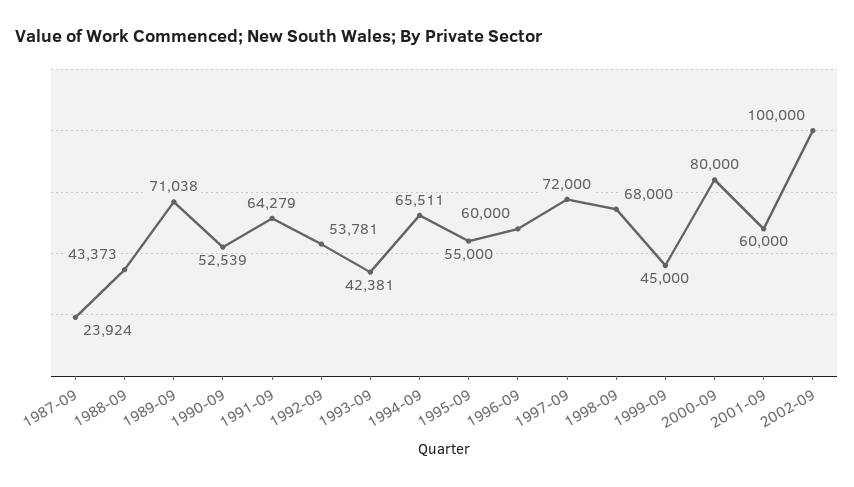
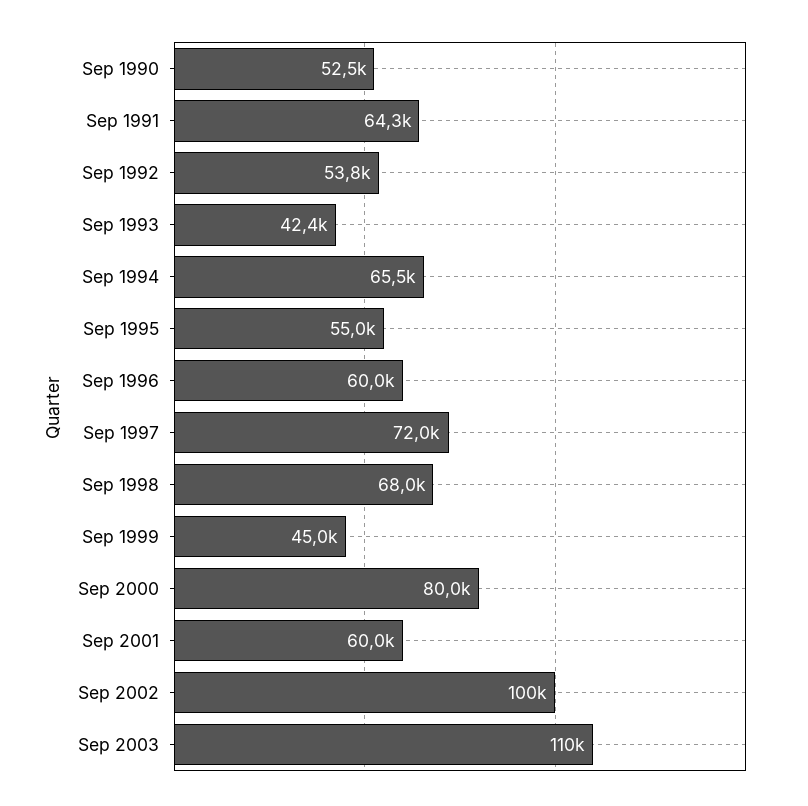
1987-09: 23924 -> none
1988-09: 43373 -> none
1989-09: 71038 -> none
Sep 2003: none -> 110000

